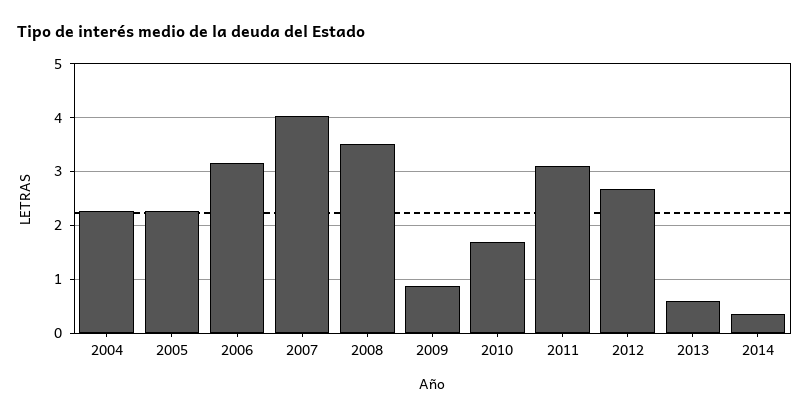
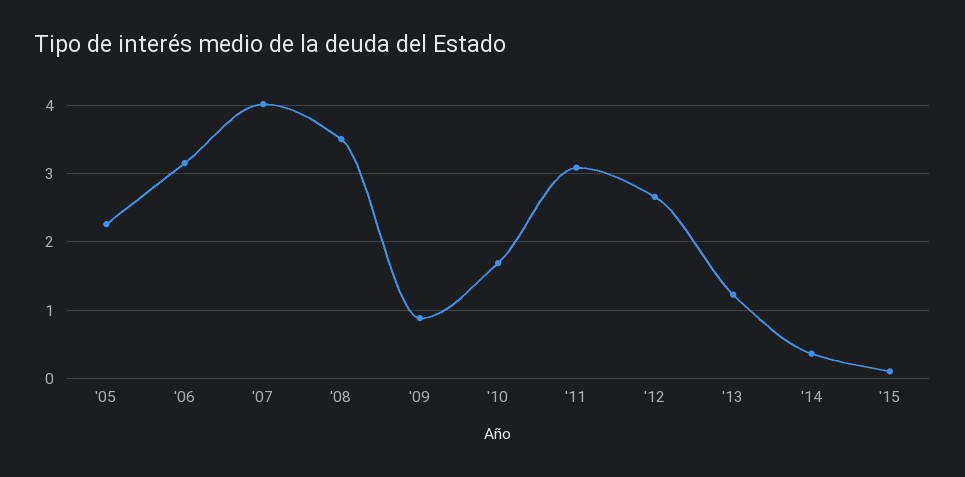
2004: 2.2 -> none
2013: 0.6 -> 1.2
'15: none -> 0.1

